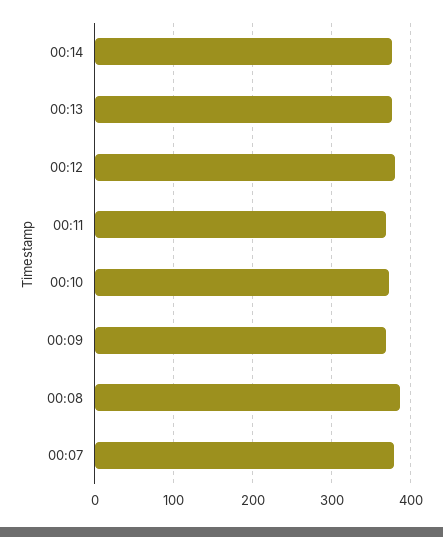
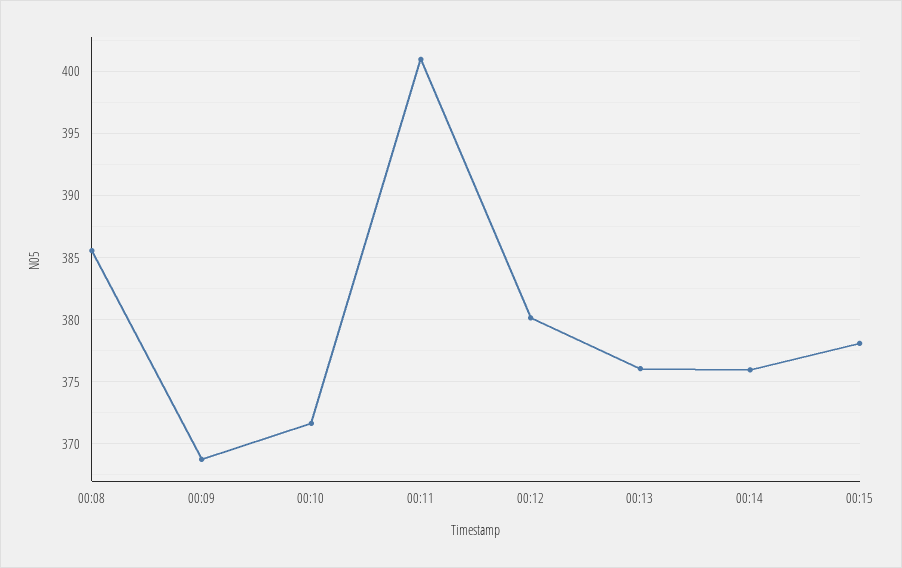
00:11: 370 -> 401
00:07: 380 -> none
00:15: none -> 378

